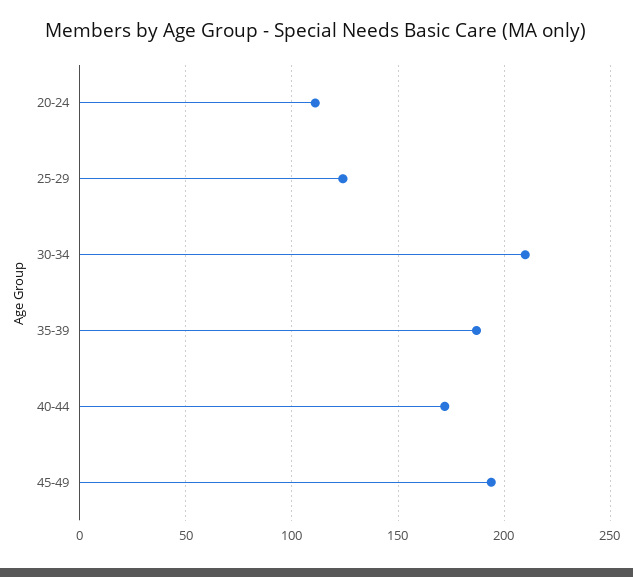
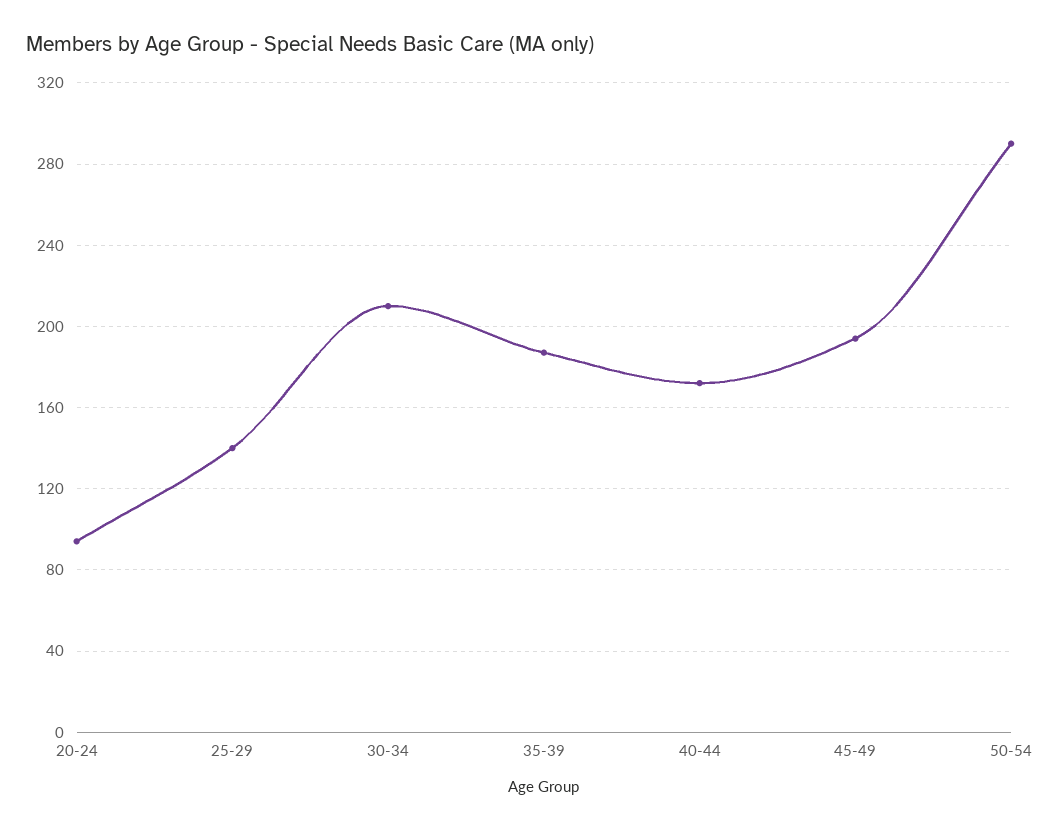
20-24: 110 -> 95
25-29: 125 -> 140
50-54: none -> 290

